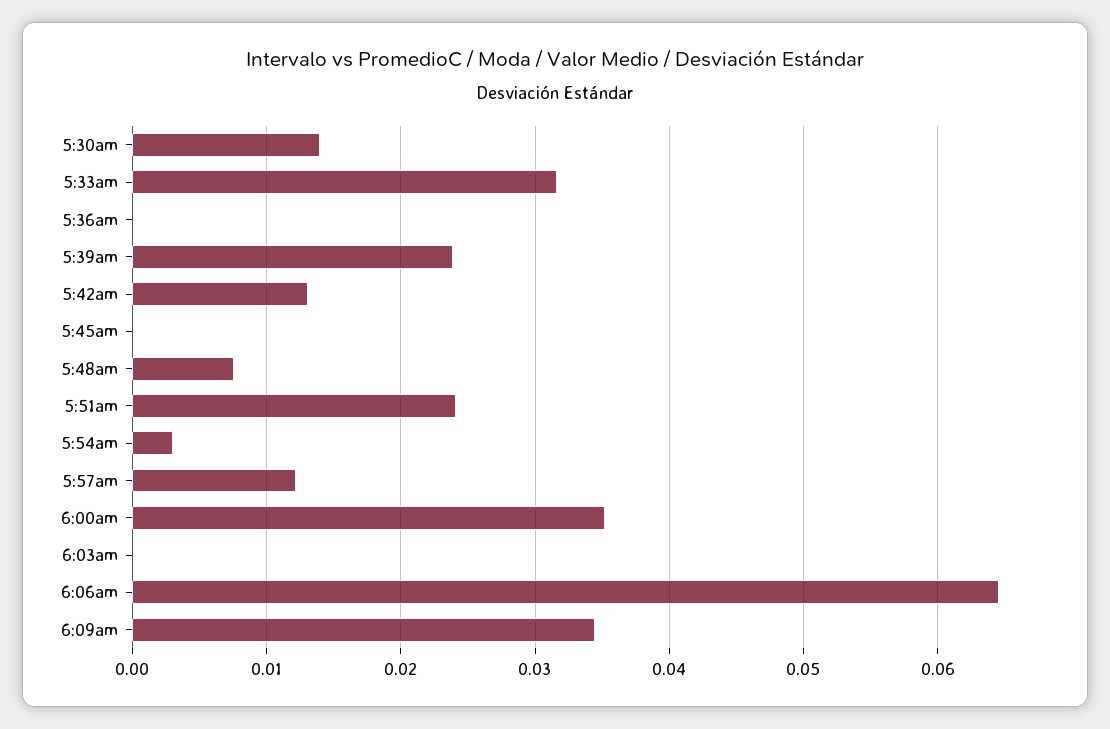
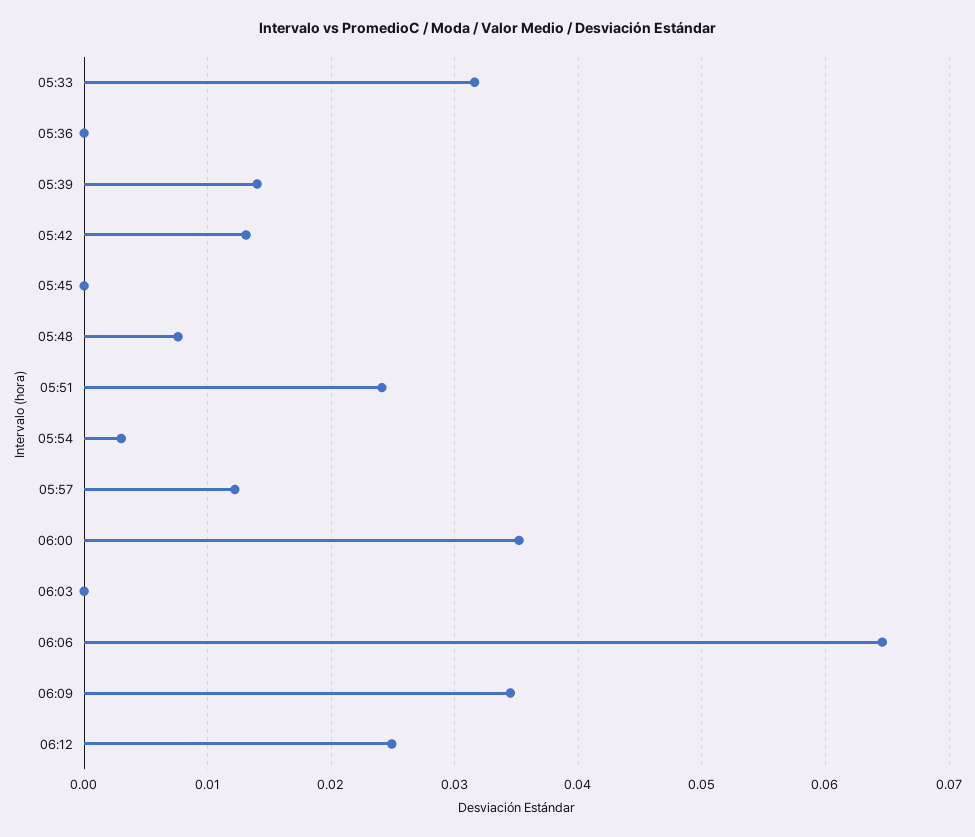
5:30am: 0.014 -> none
5:39am: 0.024 -> 0.014
06:12: none -> 0.025

